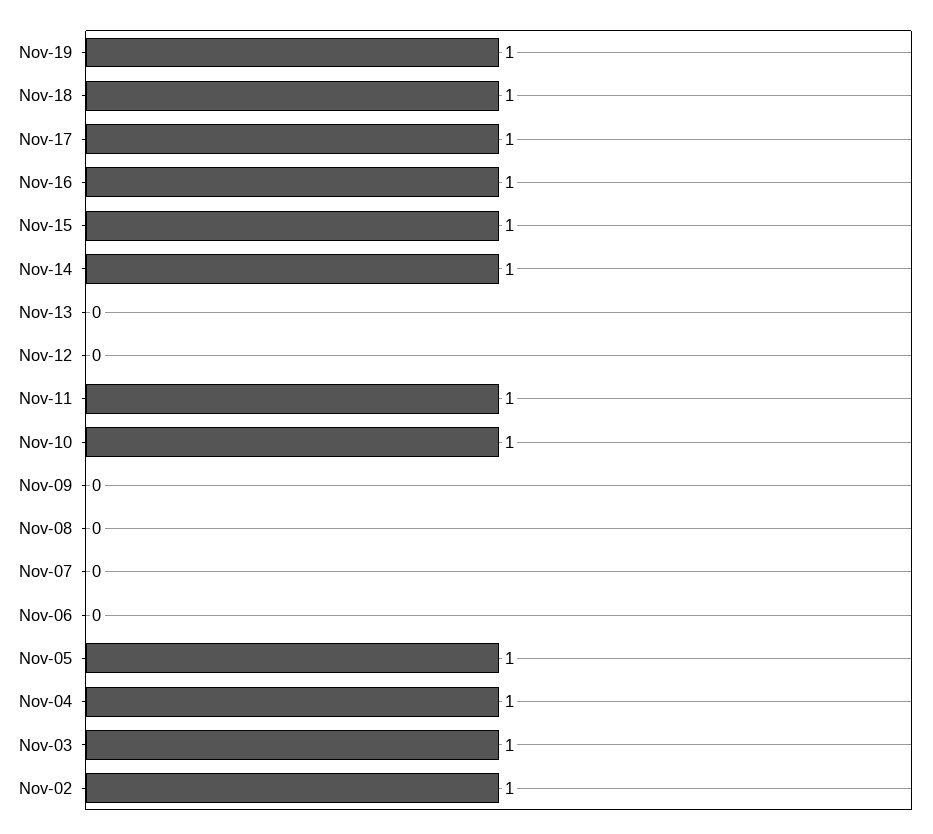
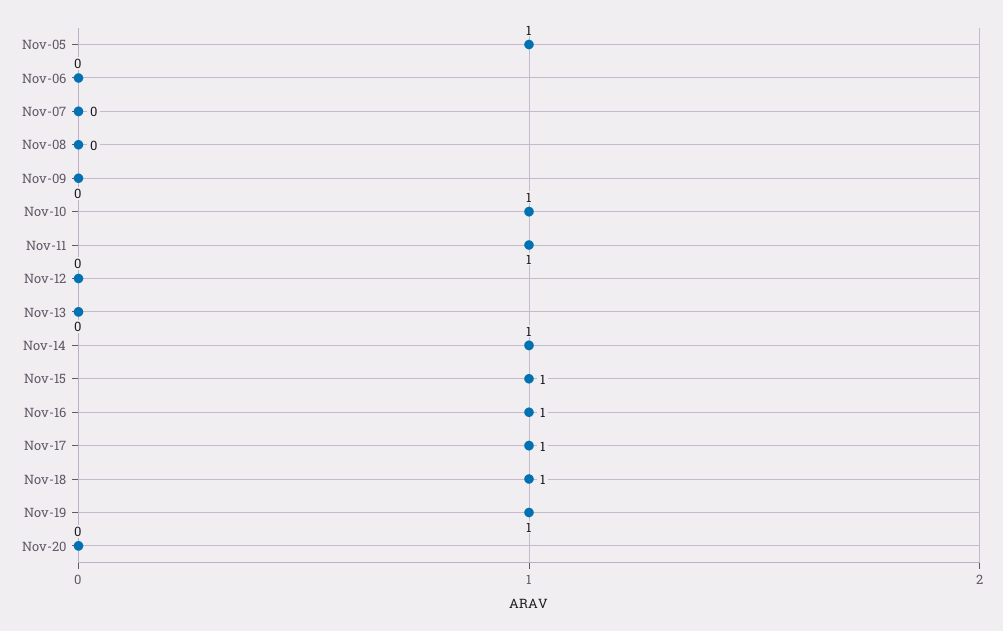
Nov-04: 1 -> none
Nov-03: 1 -> none
Nov-02: 1 -> none
Nov-20: none -> 0

